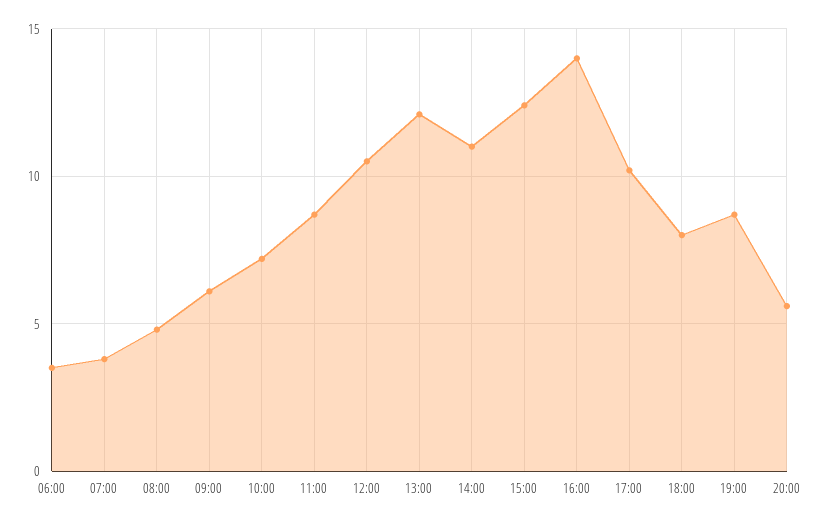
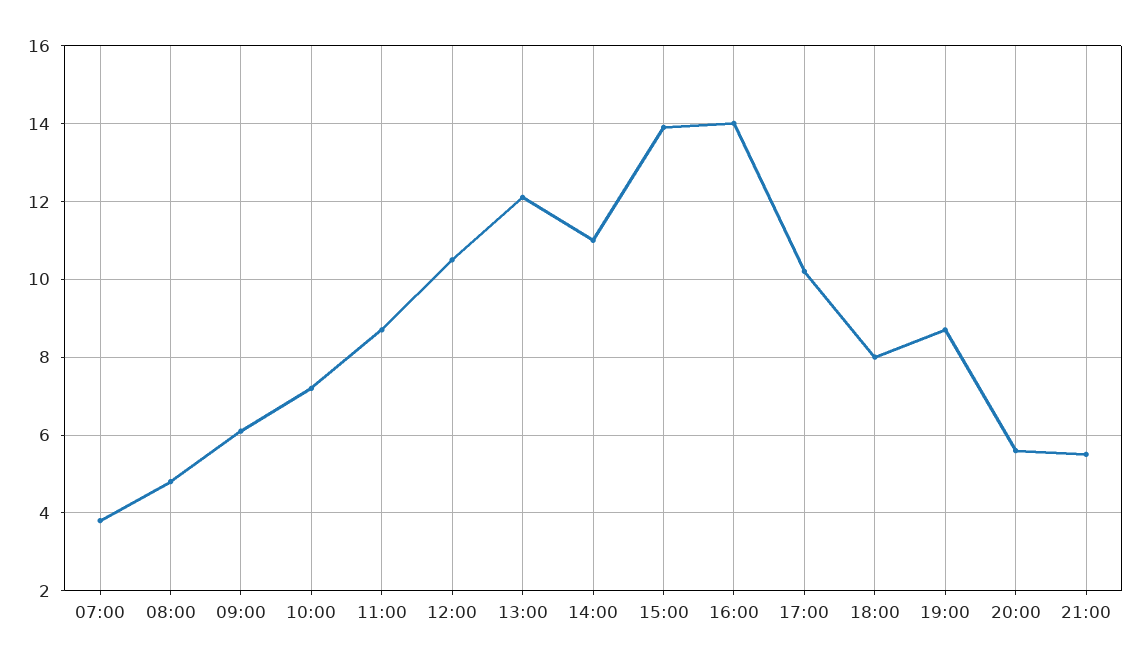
06:00: 3.5 -> none
15:00: 12.5 -> 14
21:00: none -> 5.5

